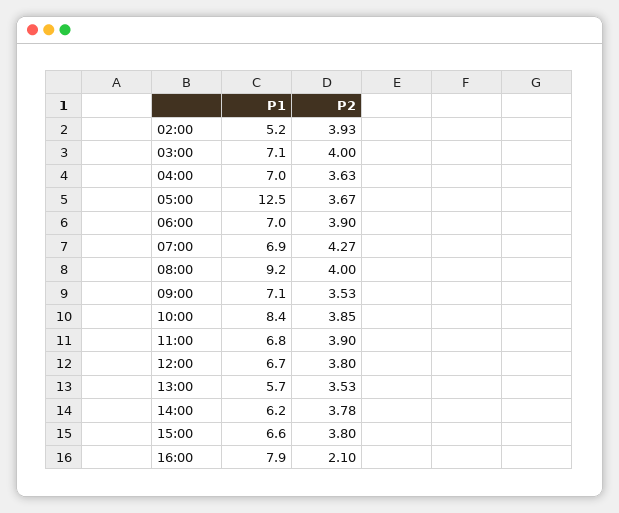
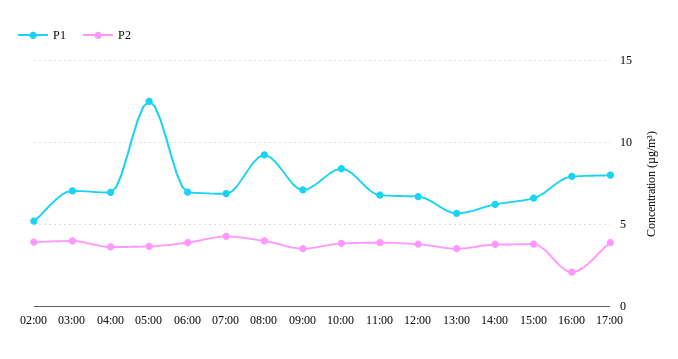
P1, 17:00: none -> 8
P2, 17:00: none -> 4

